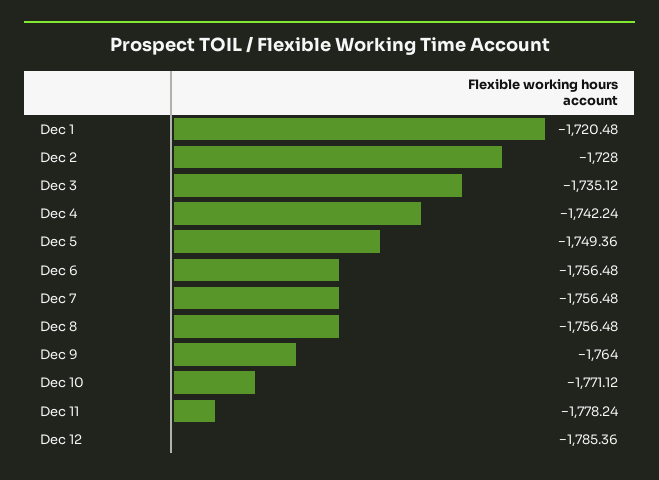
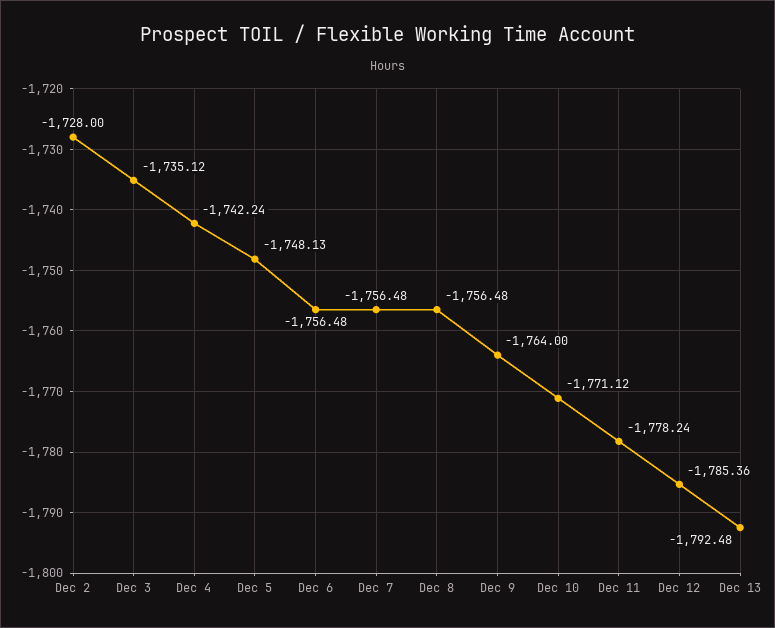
Dec 1: -1720.48 -> none
Dec 5: -1749.36 -> -1748.13
Dec 13: none -> -1792.48

